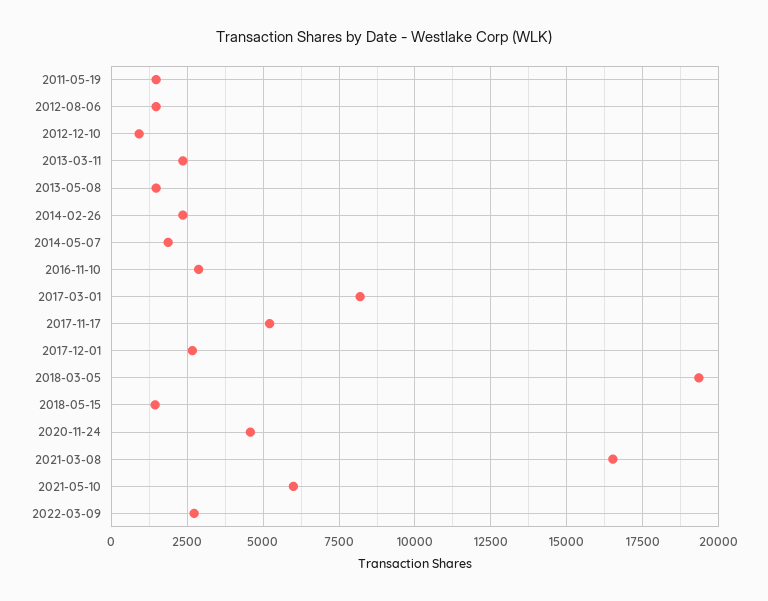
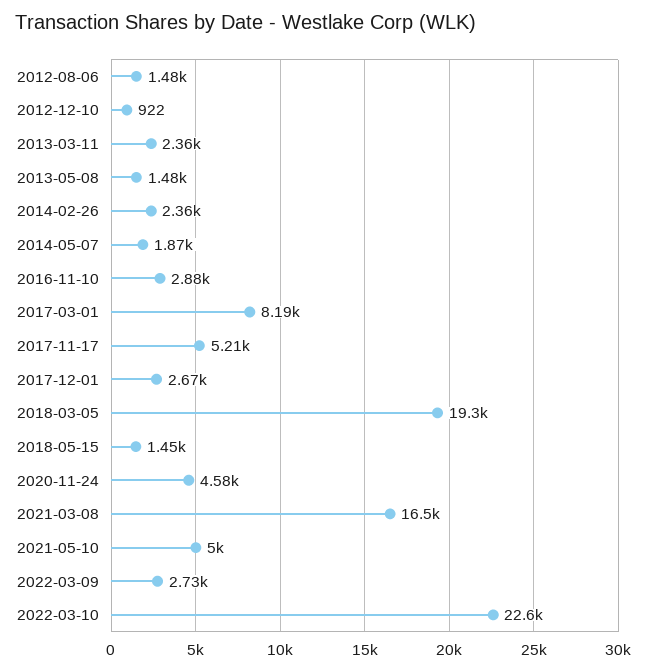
2011-05-19: 1500 -> none
2021-05-10: 6000 -> 5000
2022-03-10: none -> 22600

